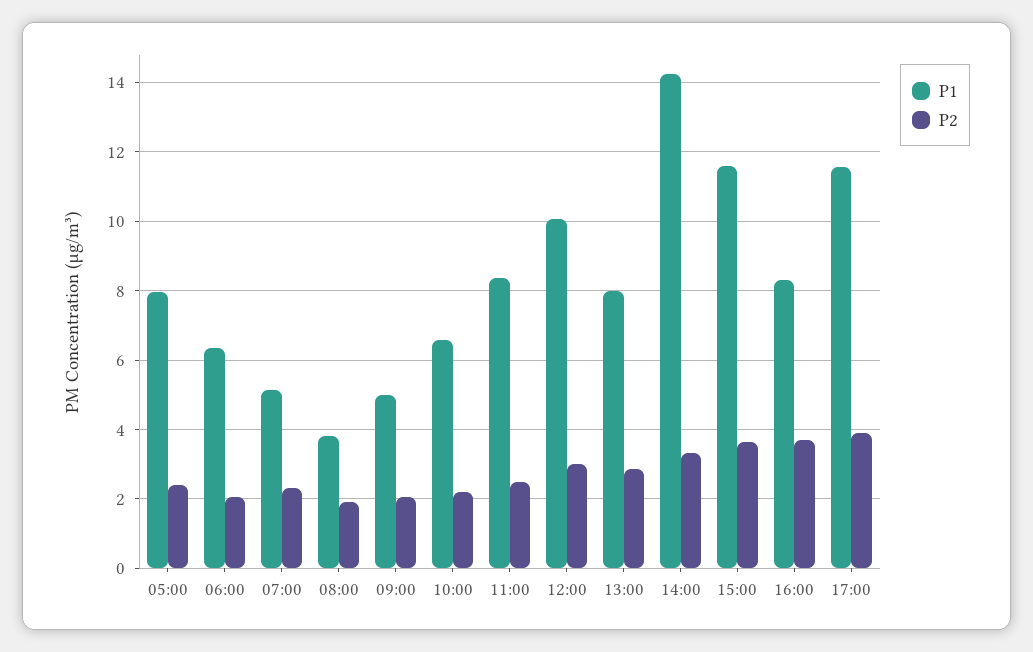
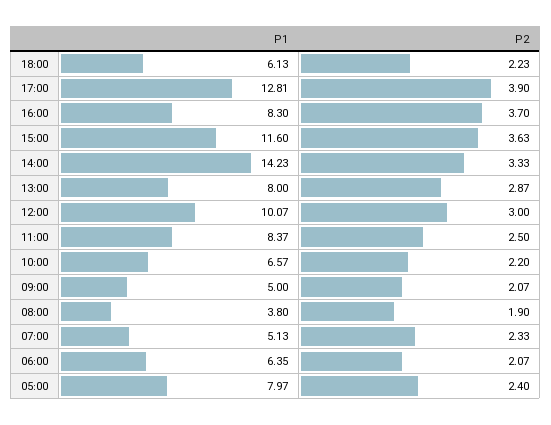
P1, 17:00: 11.6 -> 12.81
P1, 18:00: none -> 6.13
P2, 18:00: none -> 2.23

